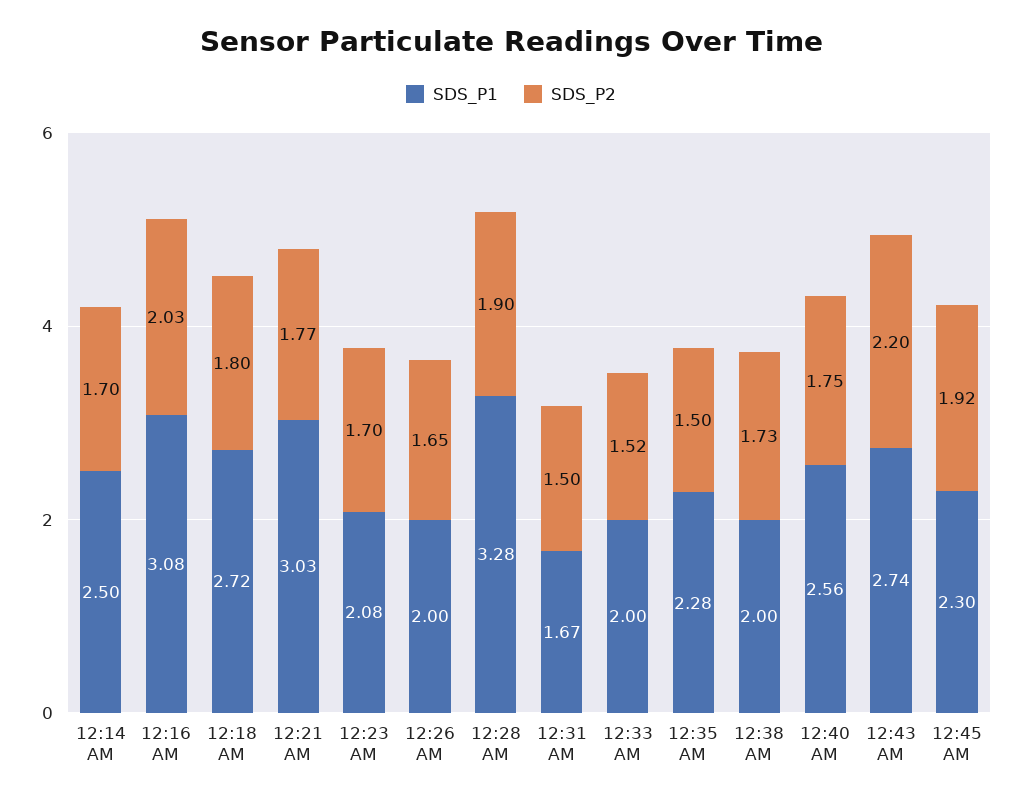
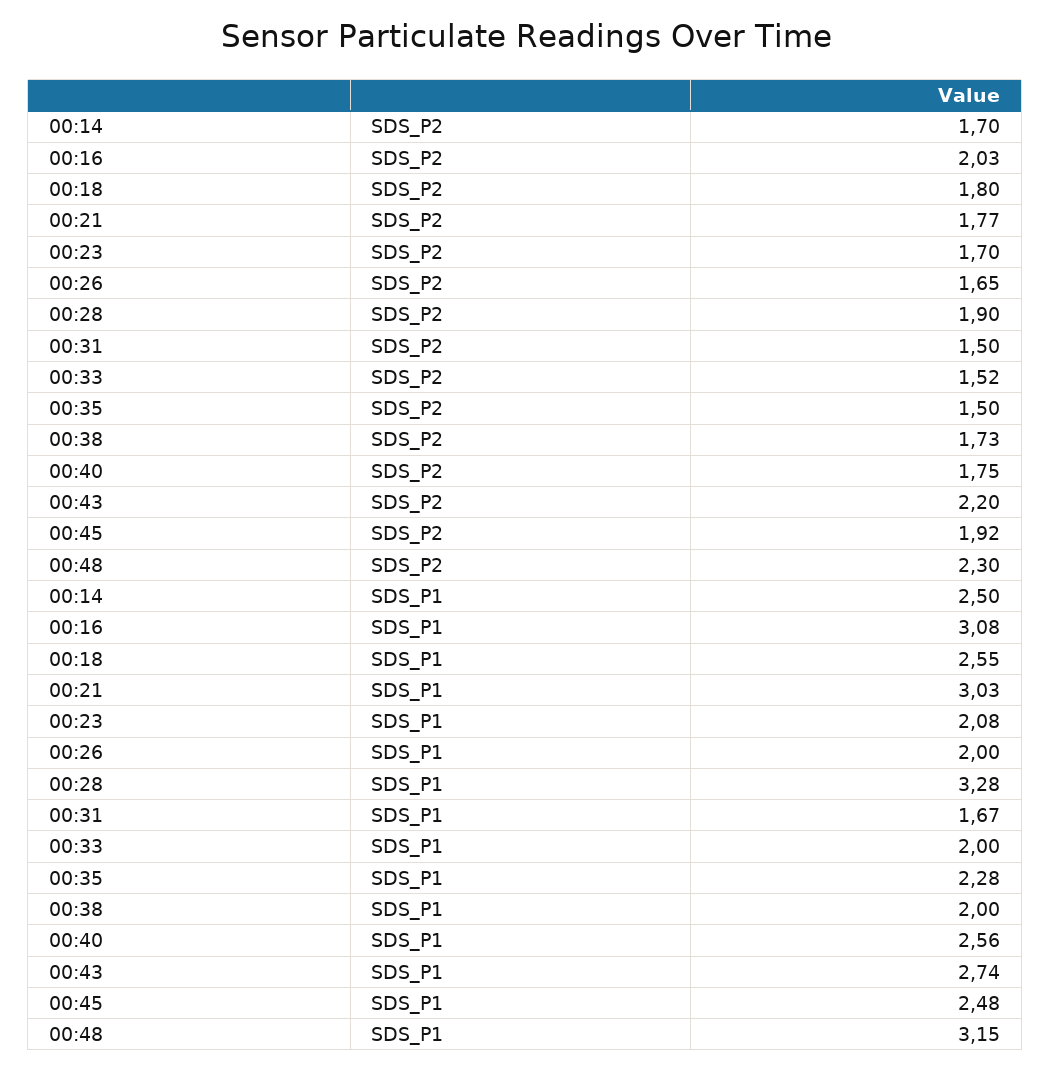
SDS_P1, 12:18 AM: 2.72 -> 2.55
SDS_P1, 12:45 AM: 2.3 -> 2.48
SDS_P2, 00:48: none -> 2.3
SDS_P1, 00:48: none -> 3.15

